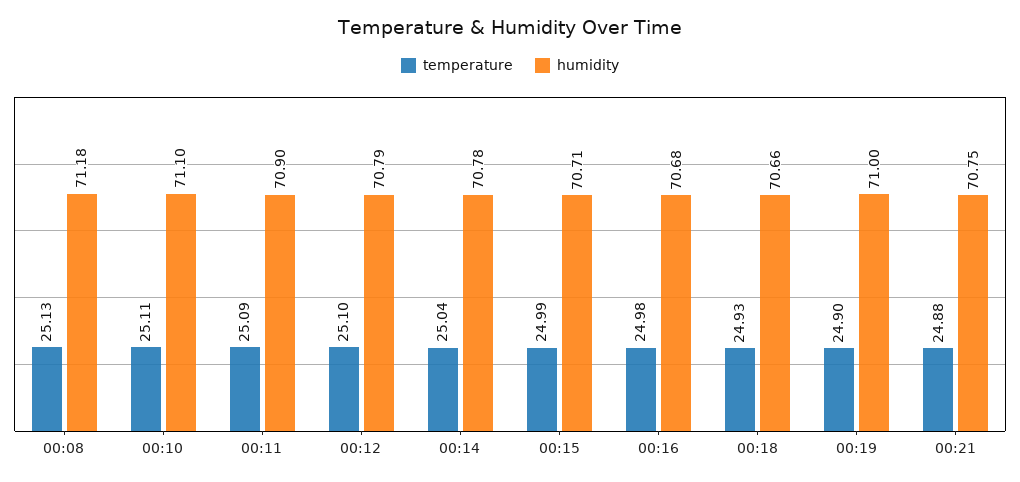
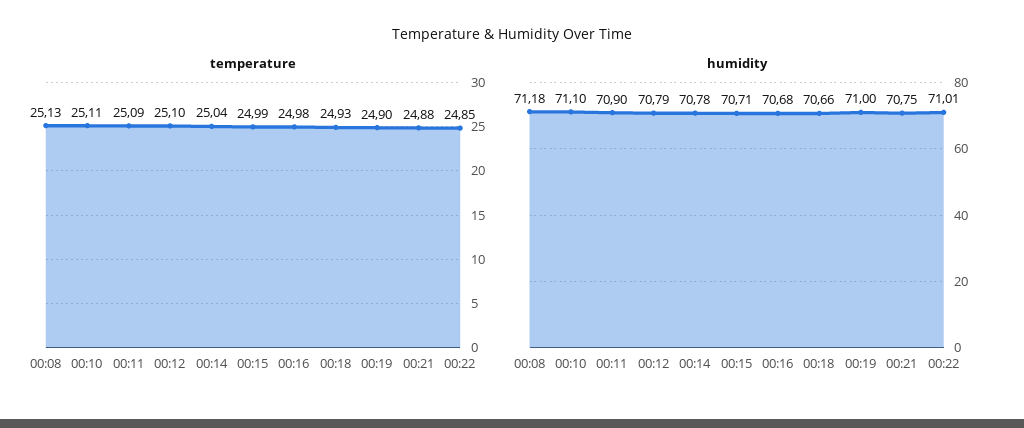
temperature, 00:22: none -> 24.85
humidity, 00:22: none -> 71.01

